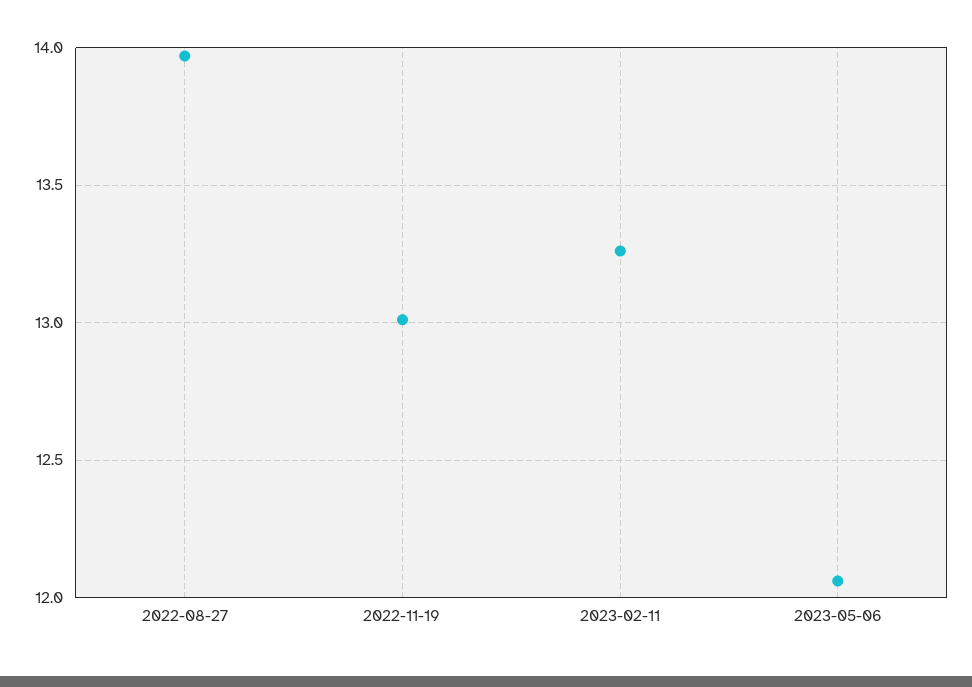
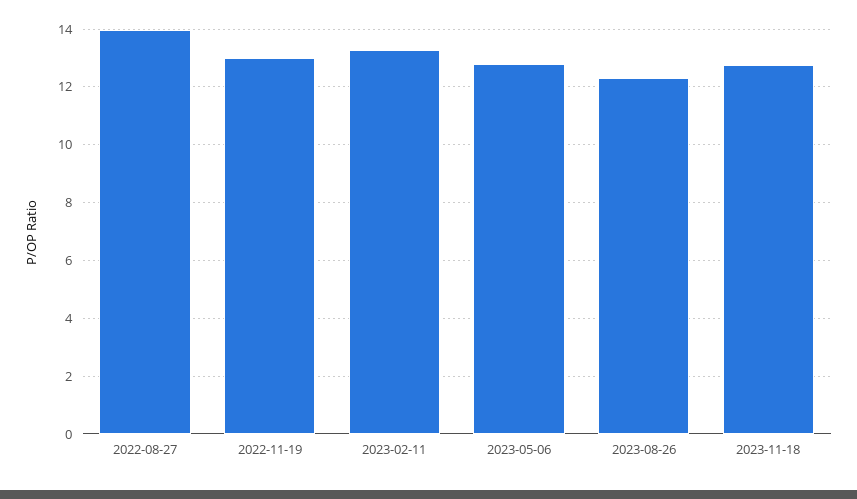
2023-05-06: 12.05 -> 12.75
2023-08-26: none -> 12.25
2023-11-18: none -> 12.75

